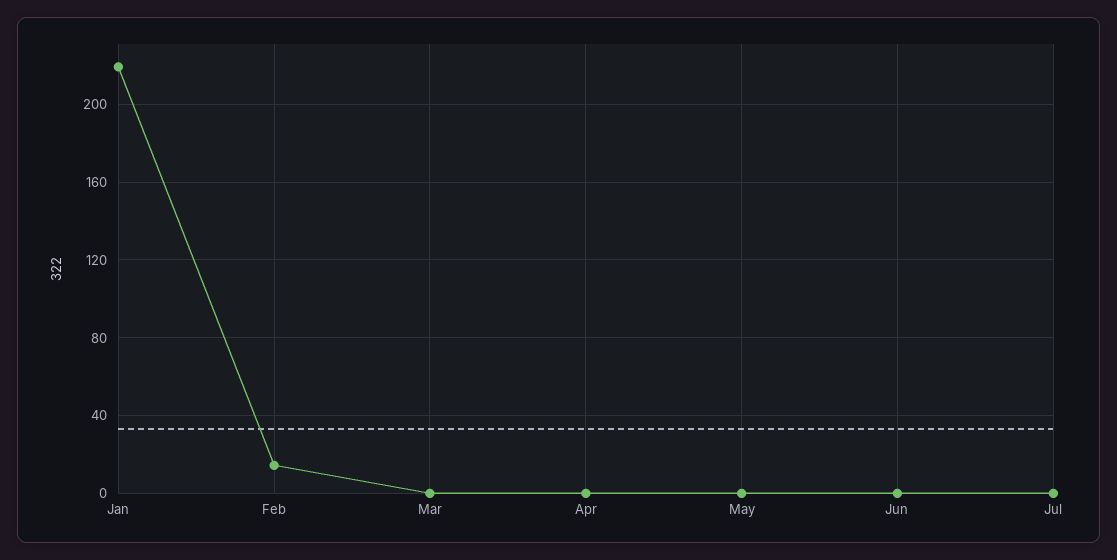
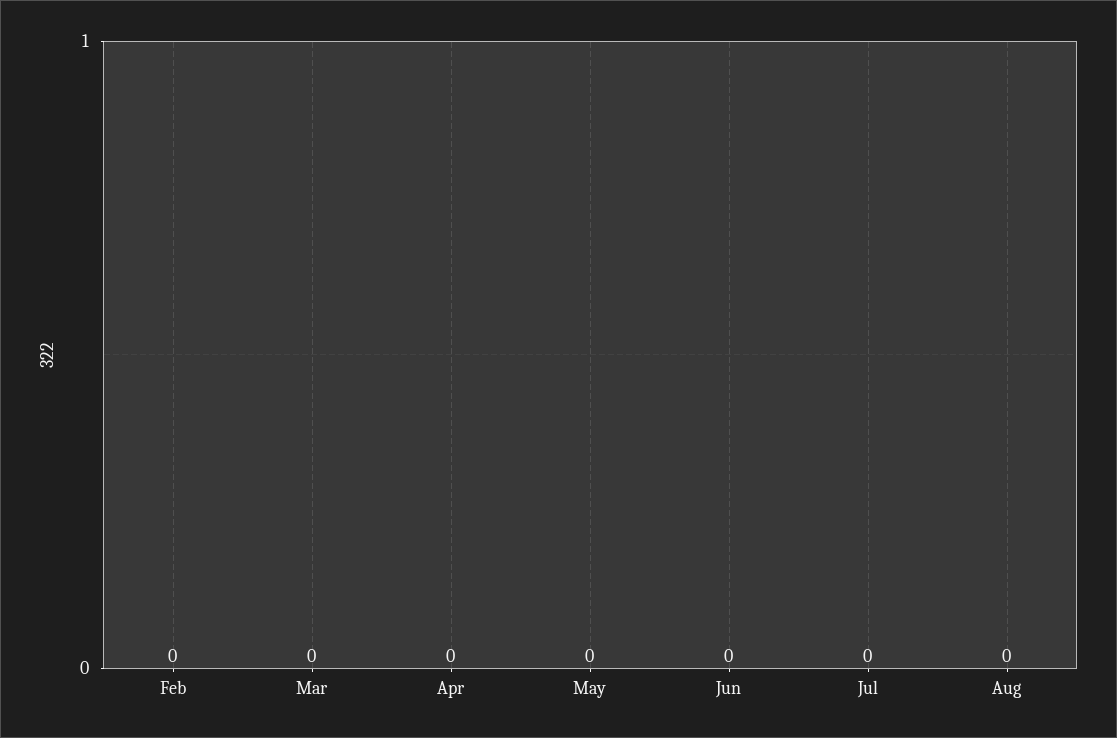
Jan: 220 -> none
Feb: 15 -> 0
Aug: none -> 0

